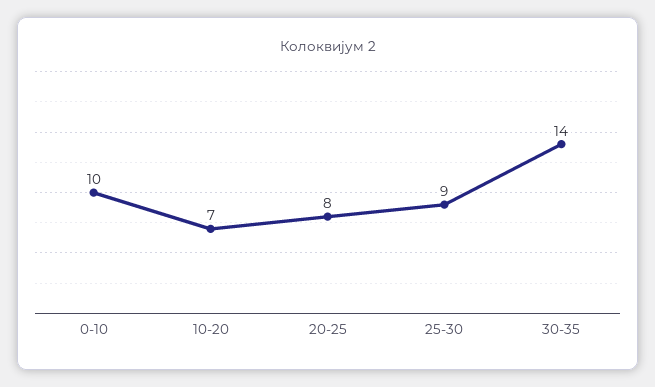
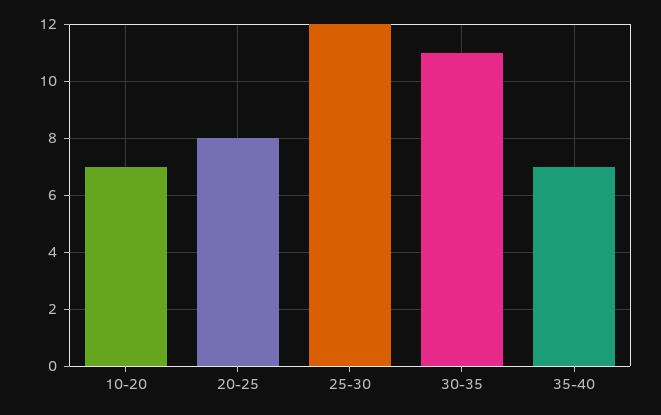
0-10: 10 -> none
25-30: 9 -> 12
30-35: 14 -> 11
35-40: none -> 7

